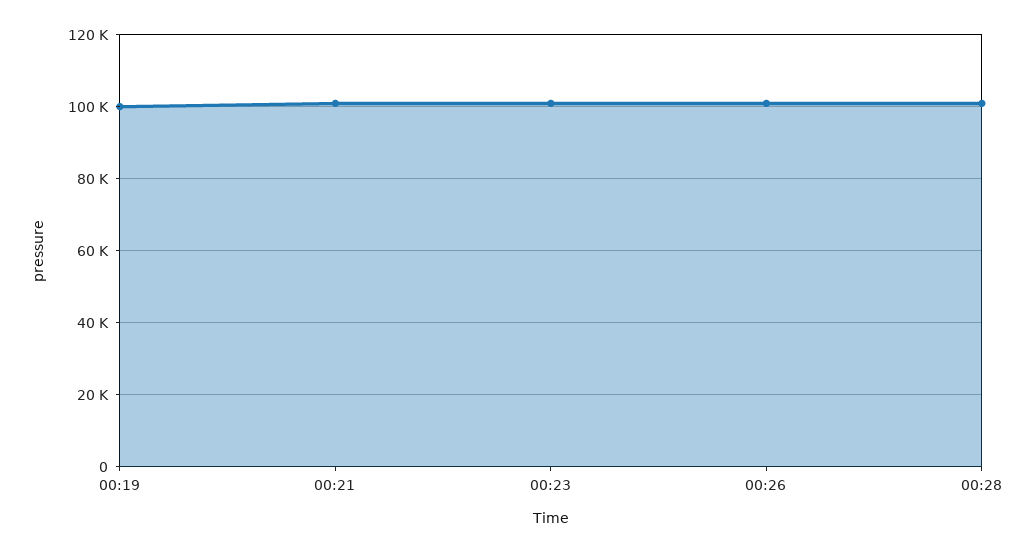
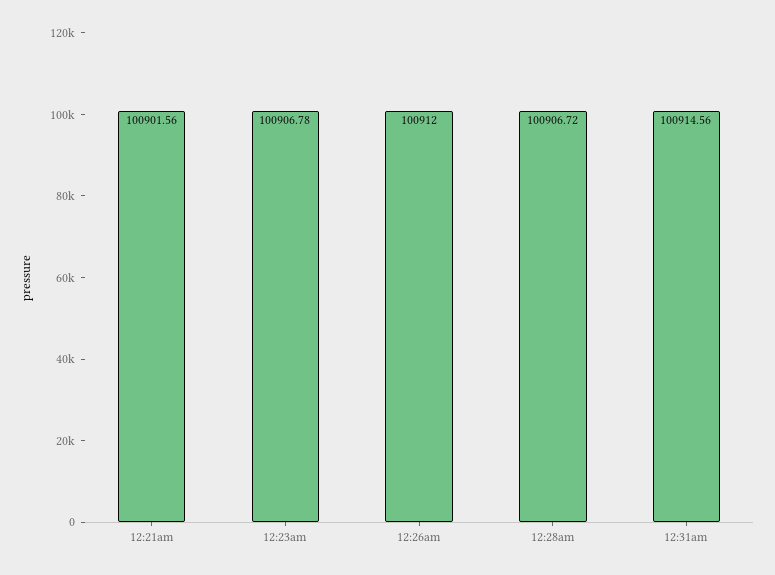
00:19: 100000 -> none
12:31am: none -> 100914.56

